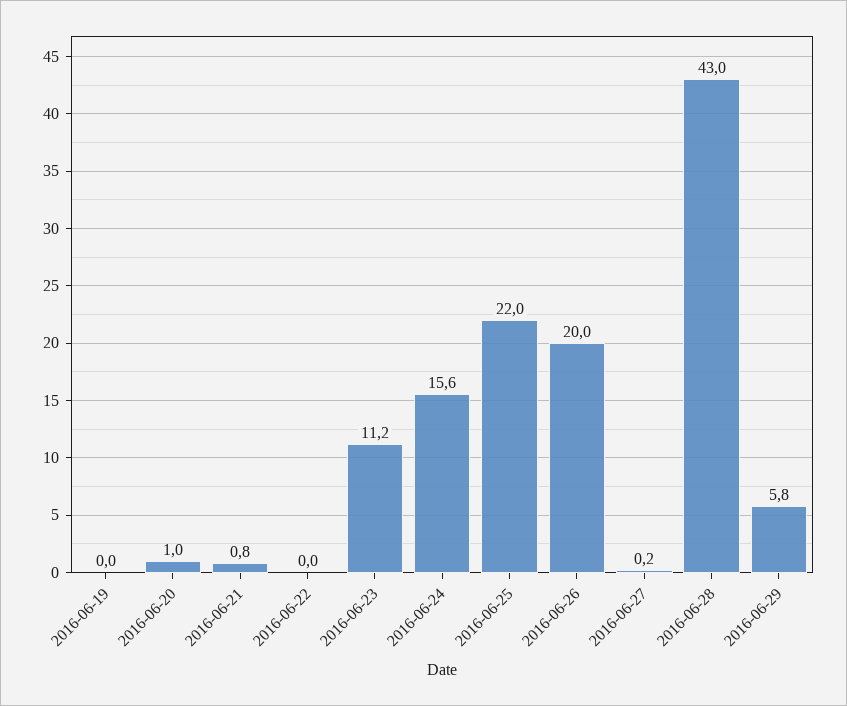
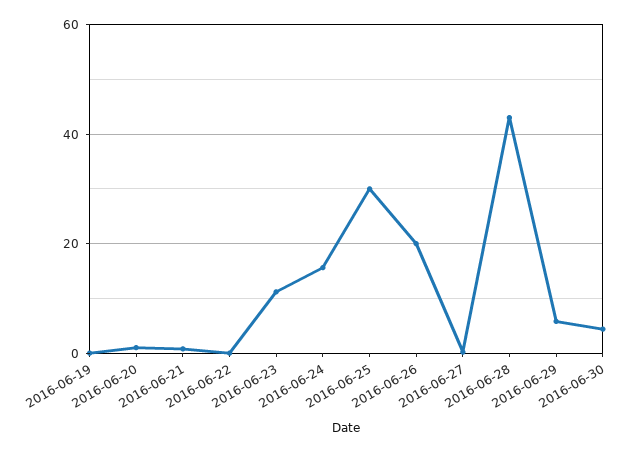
2016-06-25: 22 -> 30
2016-06-30: none -> 4

